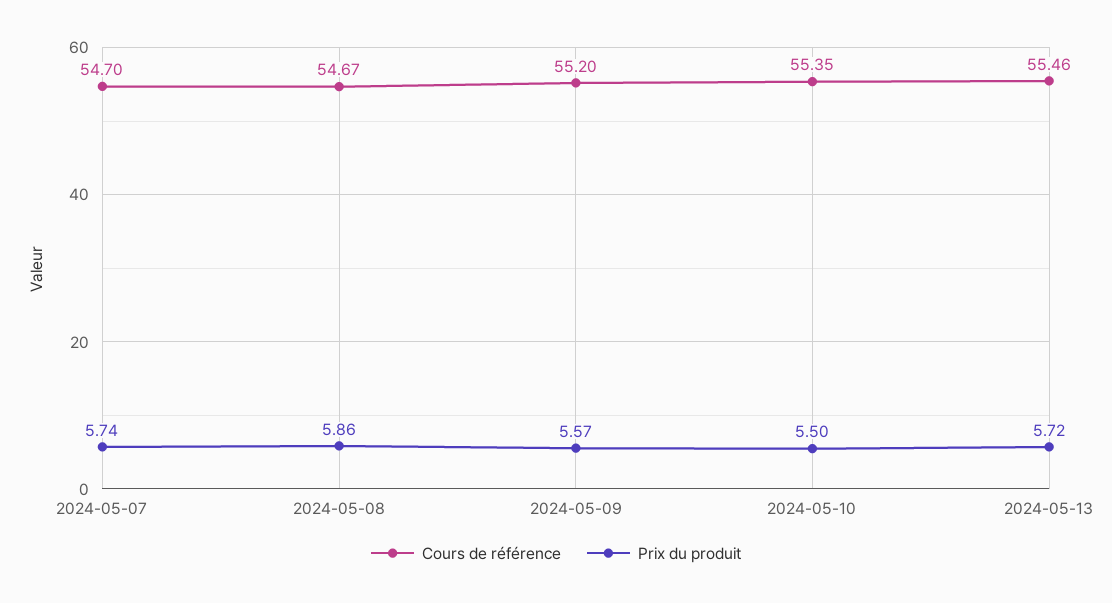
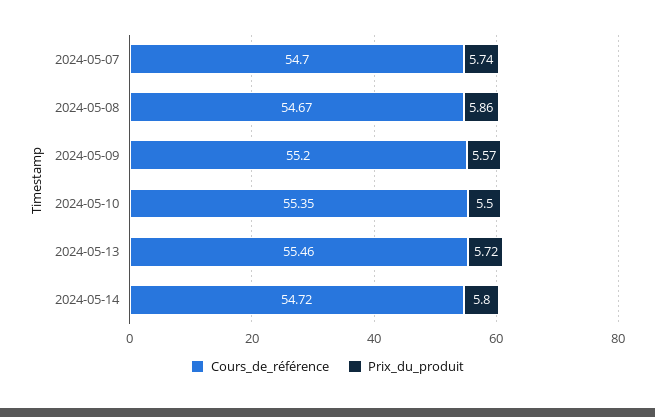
Cours de référence, 2024-05-14: none -> 54.72
Prix du produit, 2024-05-14: none -> 5.8

